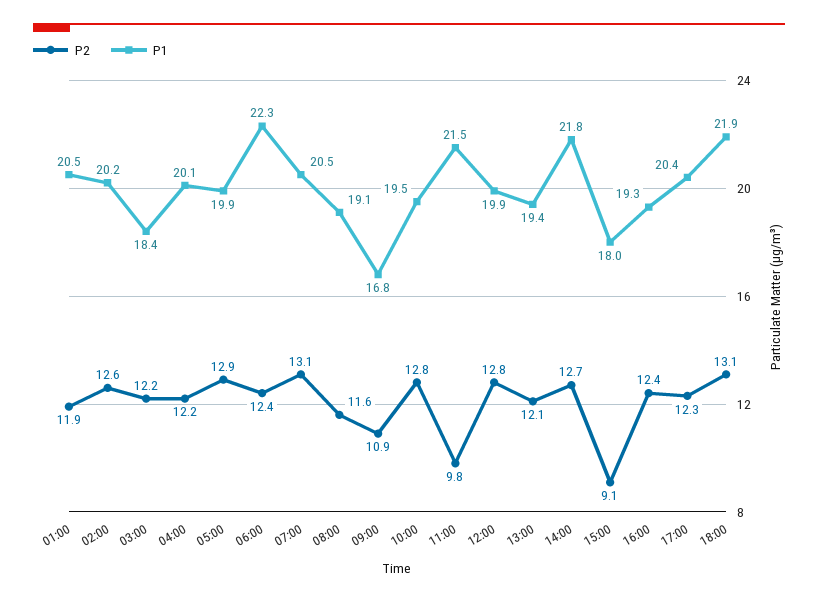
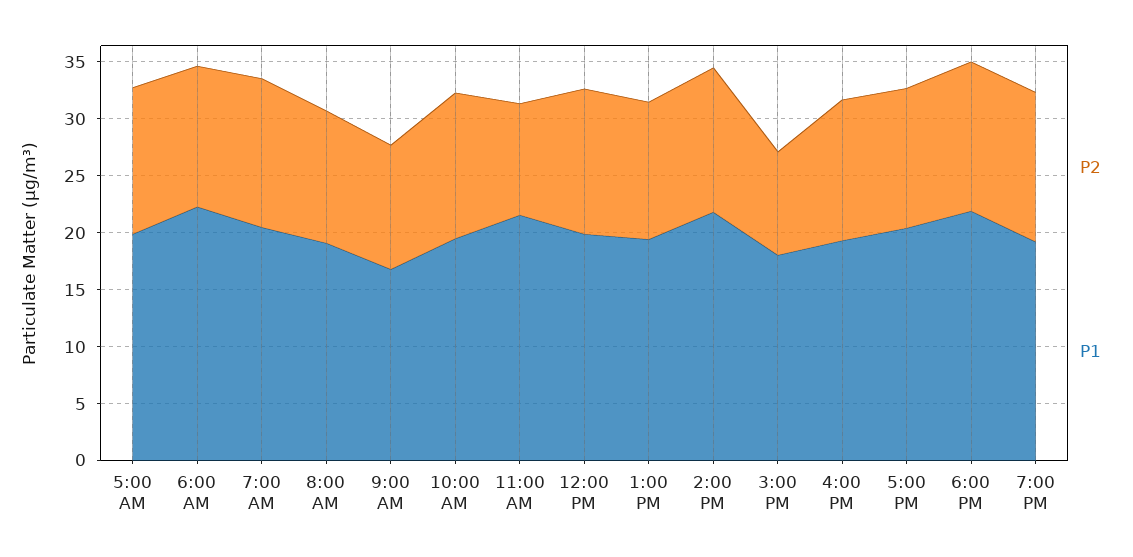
P2, 01:00: 11.9 -> none
P1, 01:00: 20.5 -> none
P2, 02:00: 12.6 -> none
P1, 02:00: 20.2 -> none
P2, 03:00: 12.2 -> none
P1, 03:00: 18.4 -> none
P2, 04:00: 12.2 -> none
P1, 04:00: 20.1 -> none
P2, 7:00 PM: none -> 13
P1, 7:00 PM: none -> 19

